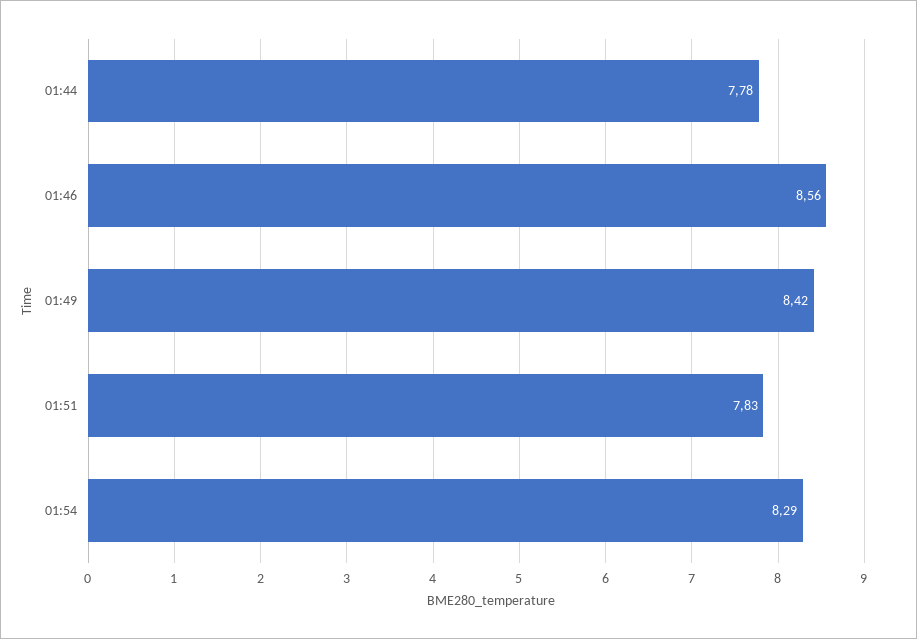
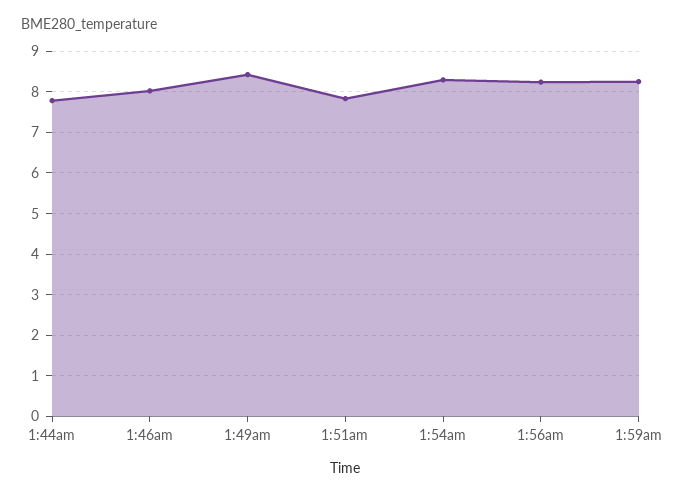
01:46: 8.56 -> 8
1:56am: none -> 8.2
1:59am: none -> 8.2

